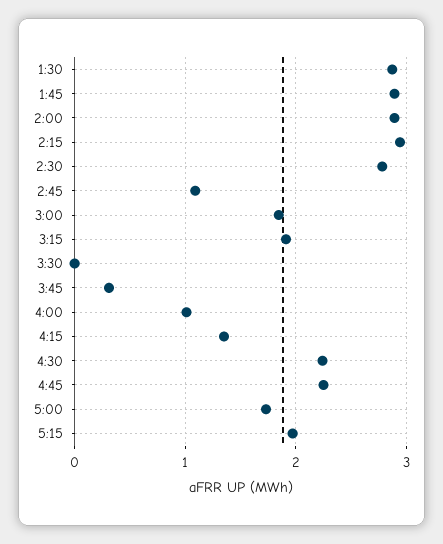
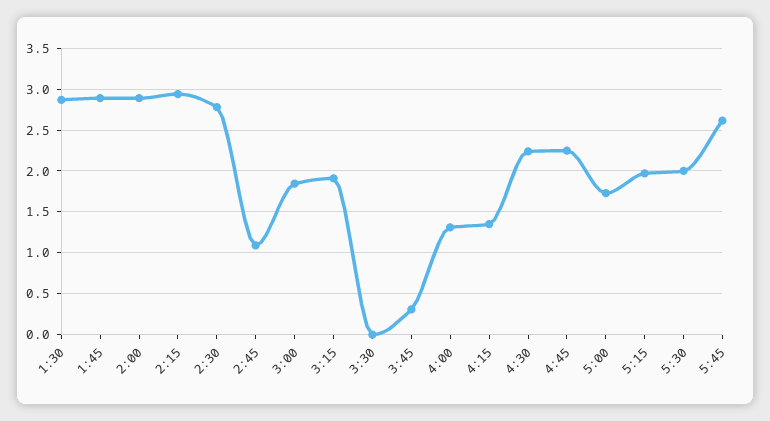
4:00: 1 -> 1.3
5:30: none -> 2
5:45: none -> 2.6

